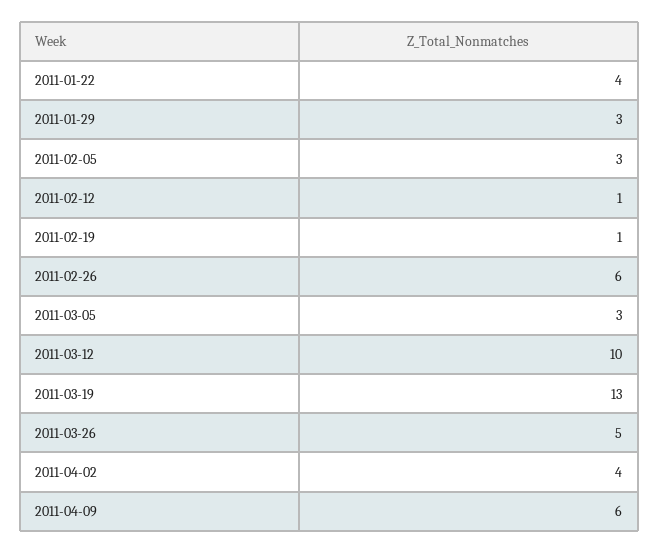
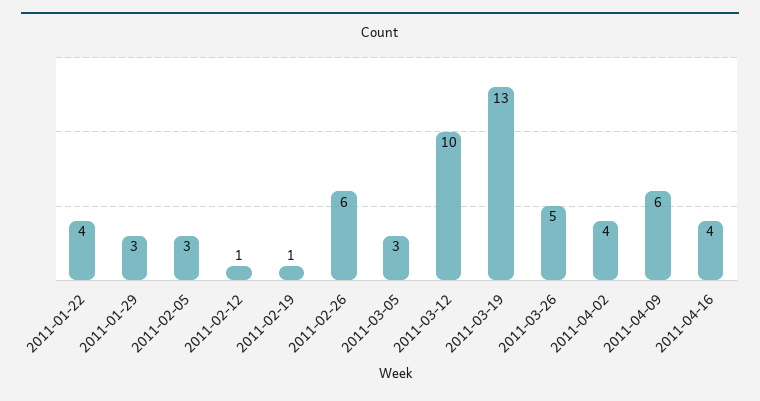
2011-04-16: none -> 4

